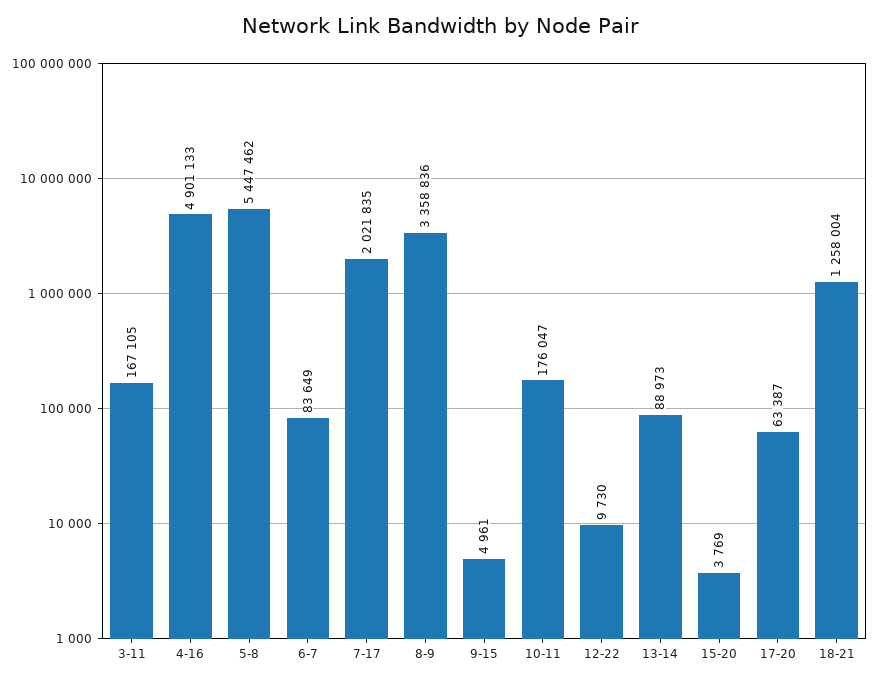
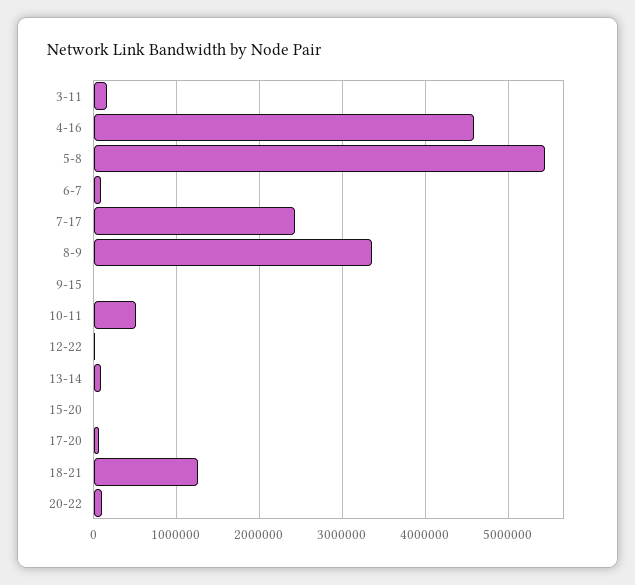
4-16: 4901133 -> 4600000
7-17: 2021835 -> 2400000
10-11: 176047 -> 500000
20-22: none -> 100000

